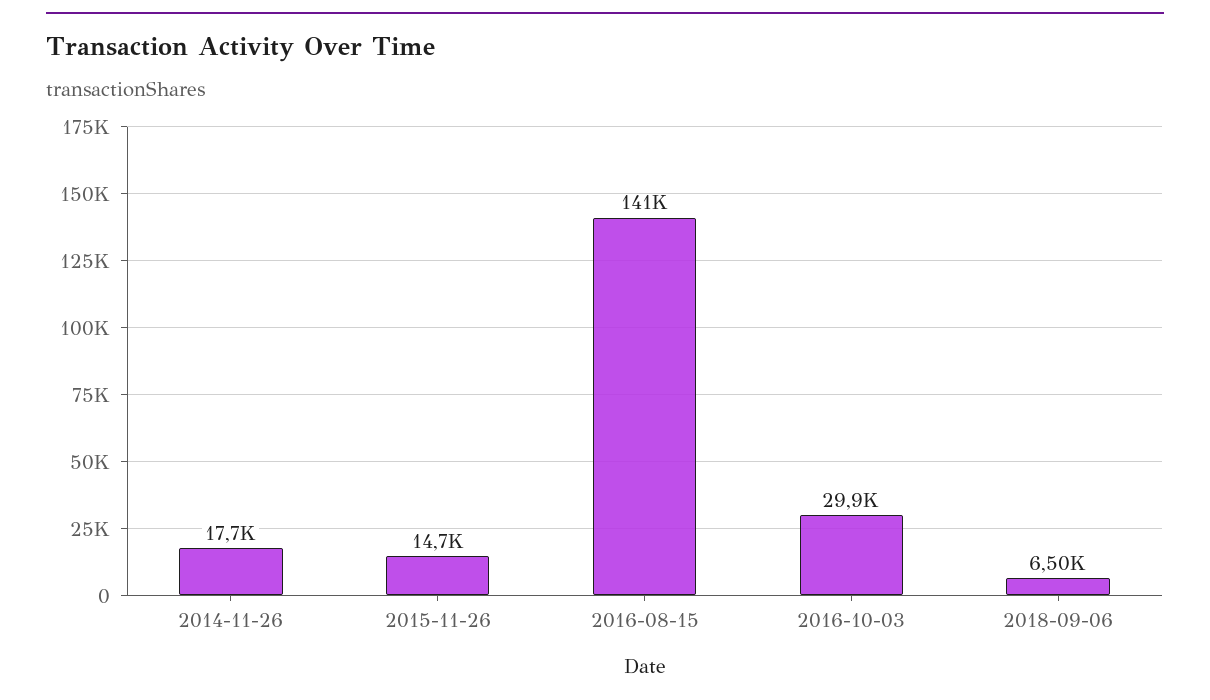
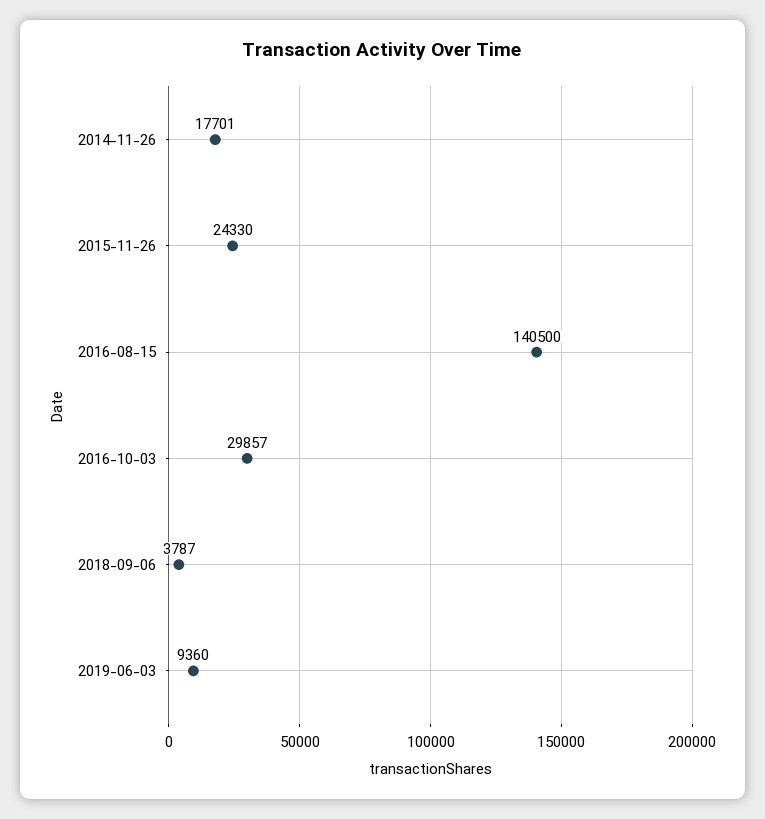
2015-11-26: 14700 -> 24330
2018-09-06: 6500 -> 3787
2019-06-03: none -> 9360

